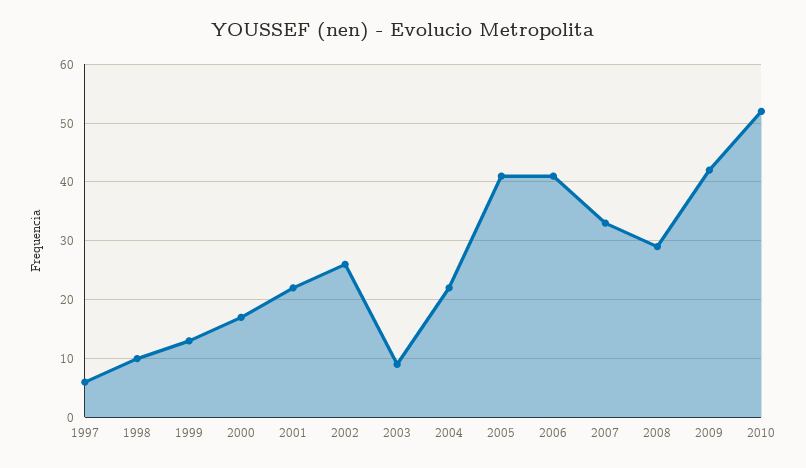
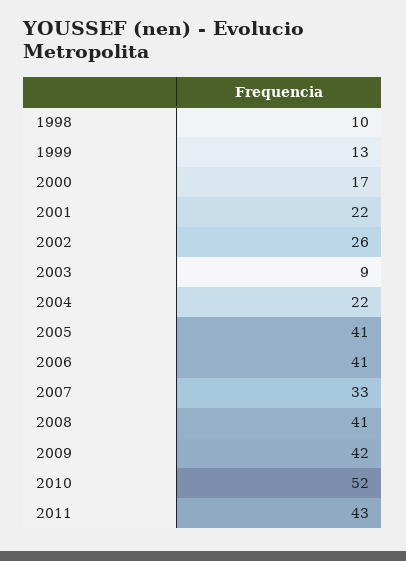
1997: 5 -> none
2008: 30 -> 41
2011: none -> 43

